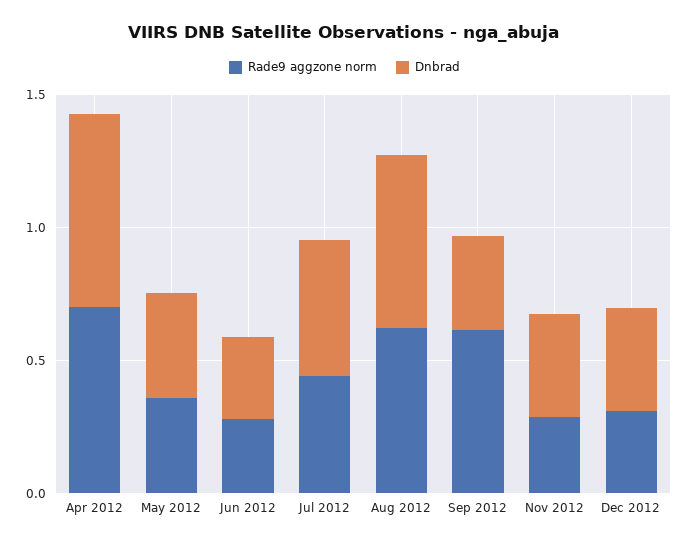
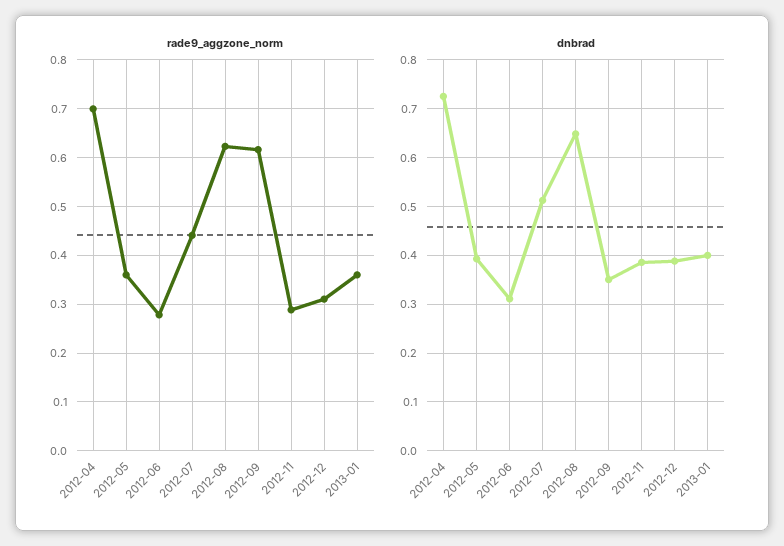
Rade9 aggzone norm, 2013-01: none -> 0.36
Dnbrad, 2013-01: none -> 0.4

